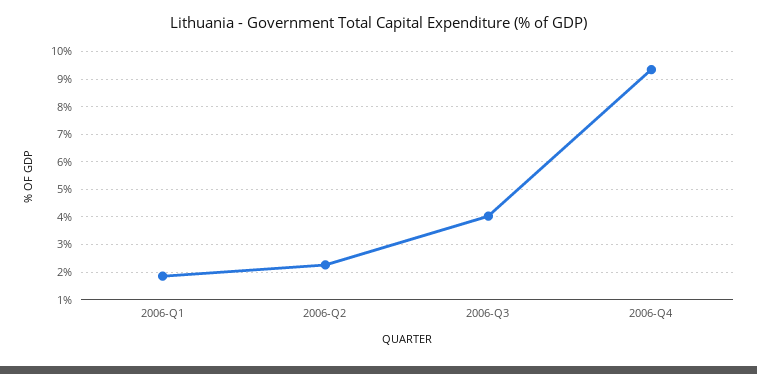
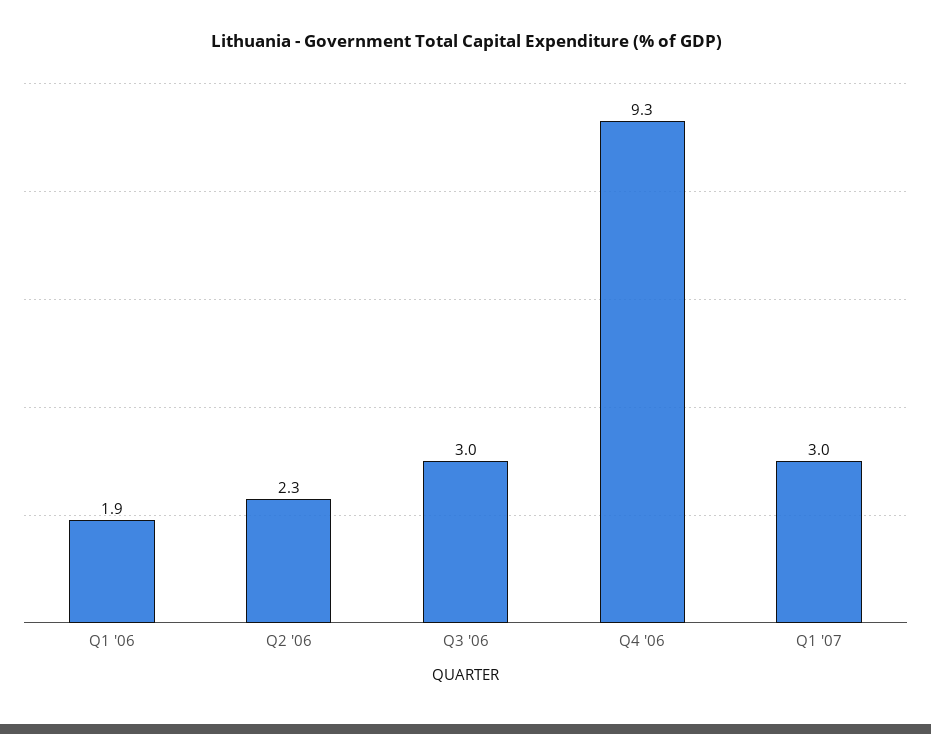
2006-Q3: 4 -> 3
Q1 '07: none -> 3

